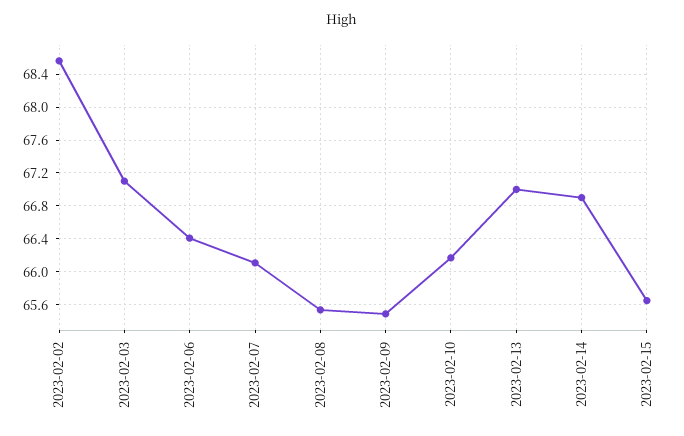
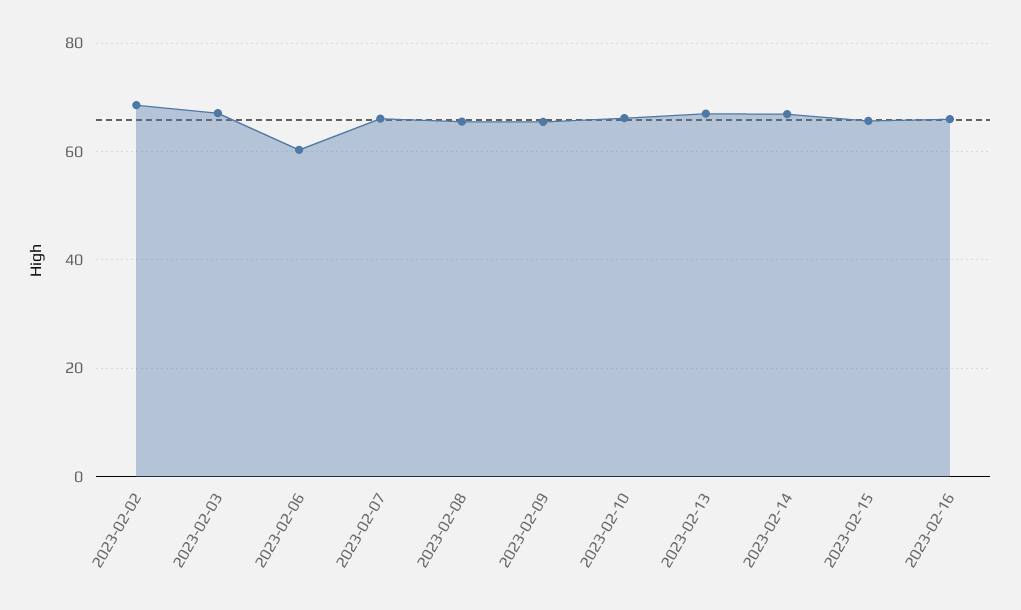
2023-02-06: 66.4 -> 60
2023-02-16: none -> 66

